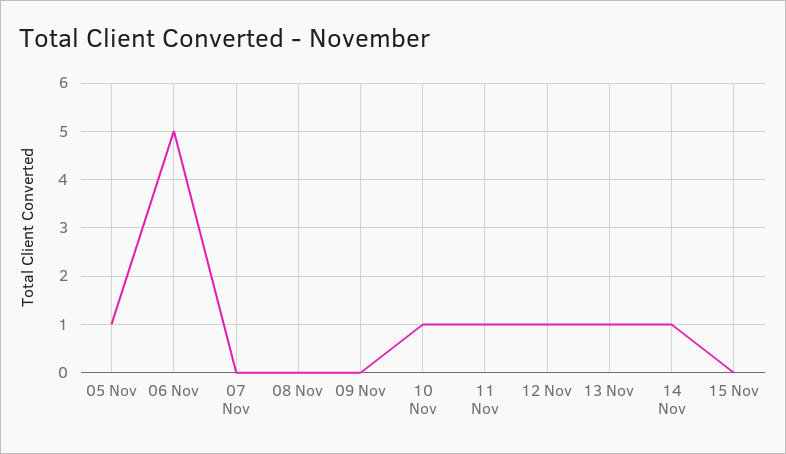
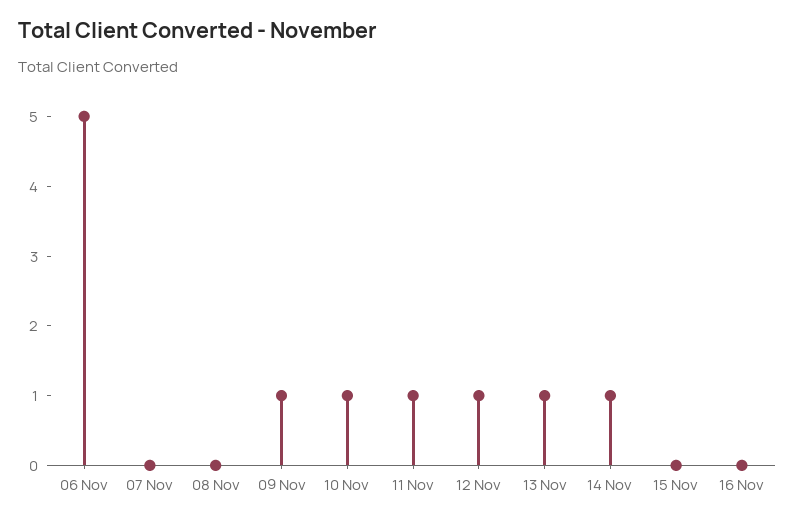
05 Nov: 1 -> none
09 Nov: 0 -> 1
16 Nov: none -> 0

